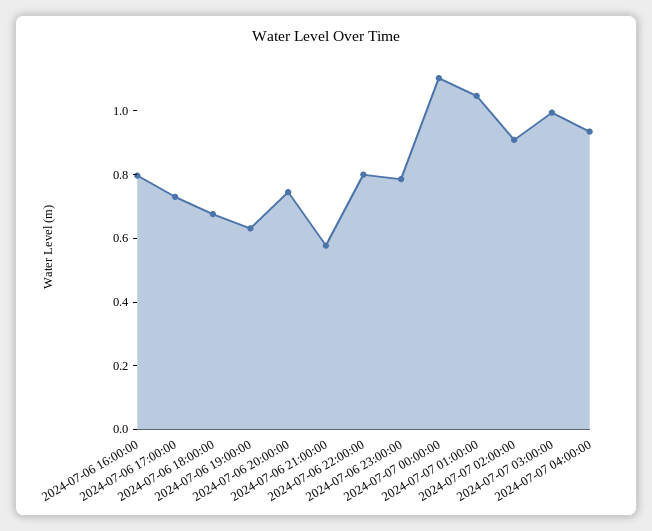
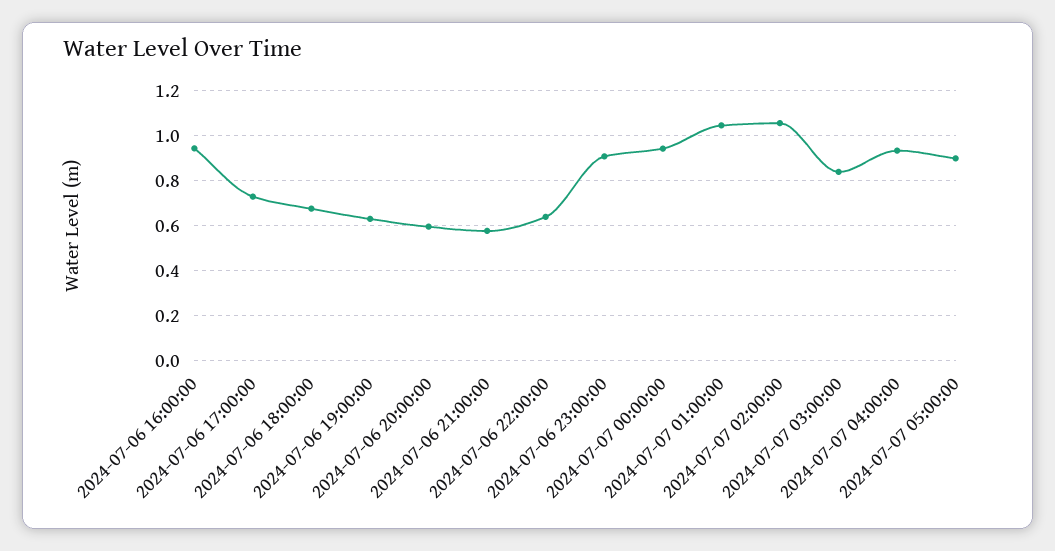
2024-07-06 16:00:00: 0.8 -> 0.95
2024-07-06 20:00:00: 0.75 -> 0.6
2024-07-06 22:00:00: 0.8 -> 0.65
2024-07-06 23:00:00: 0.8 -> 0.9
2024-07-07 00:00:00: 1.1 -> 0.95
2024-07-07 02:00:00: 0.9 -> 1.05
2024-07-07 03:00:00: 1 -> 0.85
2024-07-07 05:00:00: none -> 0.9

